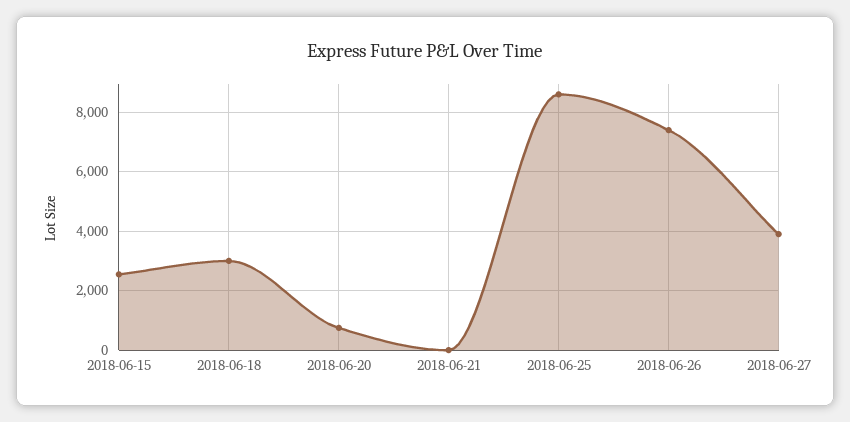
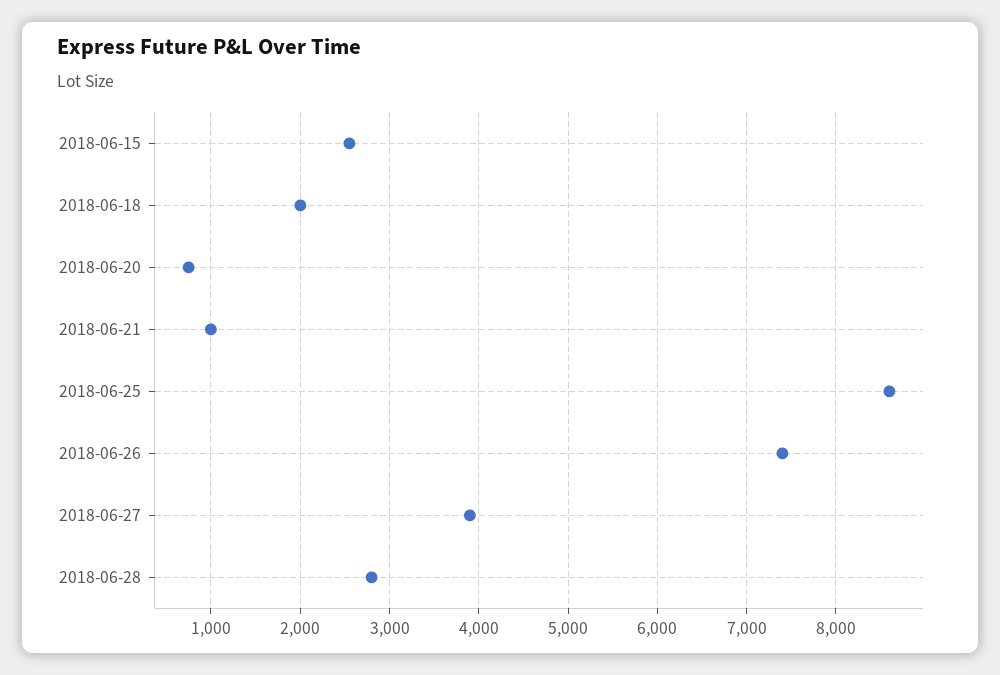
2018-06-18: 3000 -> 2000
2018-06-21: 0 -> 1000
2018-06-28: none -> 2800

